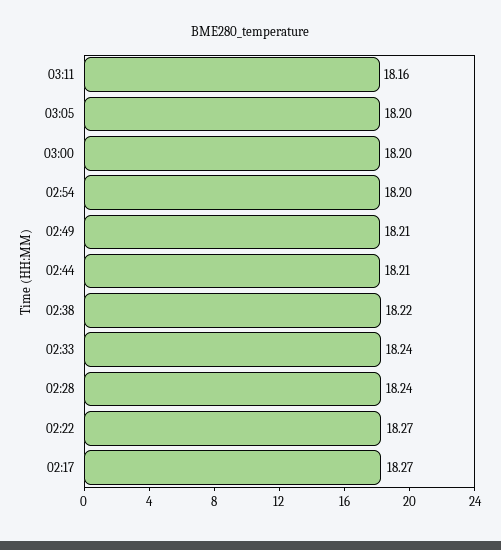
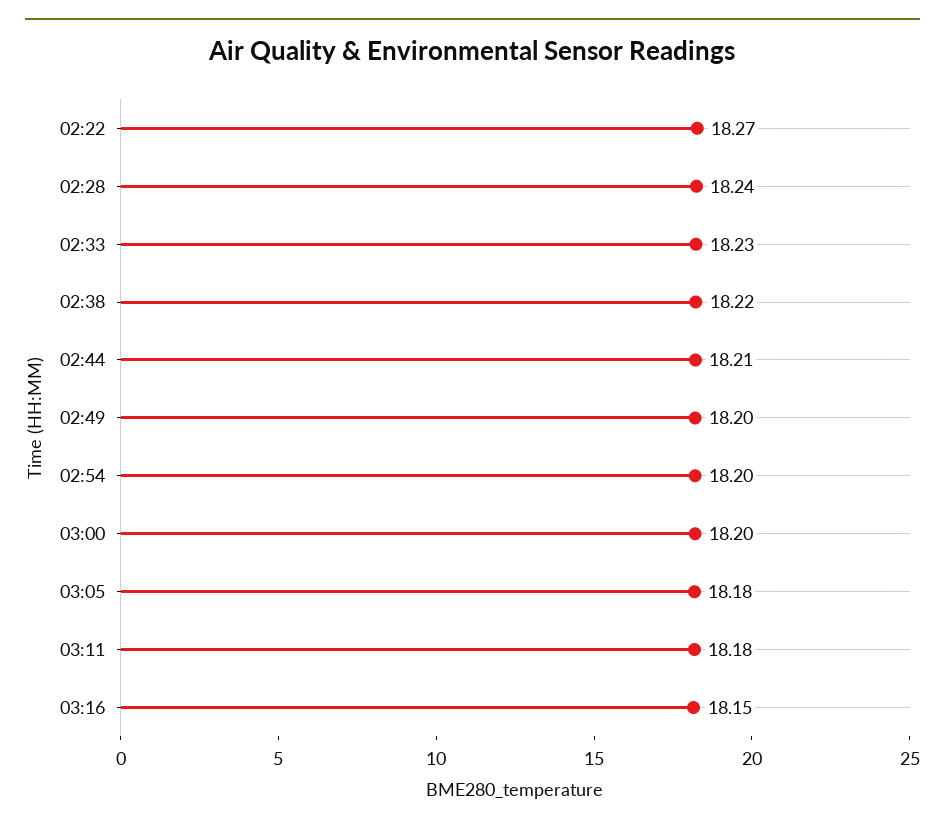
03:11: 18.16 -> 18.18
03:05: 18.2 -> 18.18
02:49: 18.21 -> 18.2
02:33: 18.24 -> 18.23
02:17: 18.27 -> none
03:16: none -> 18.15

